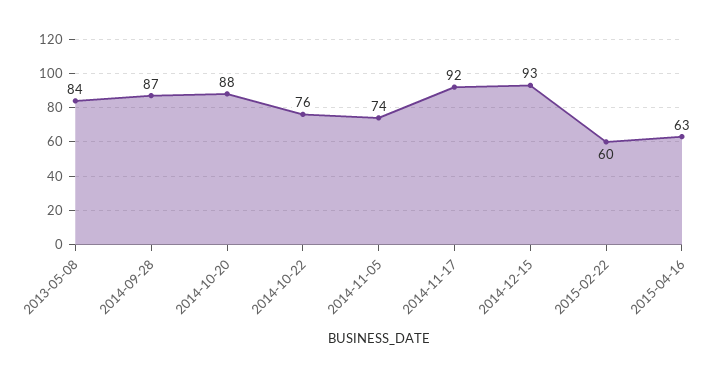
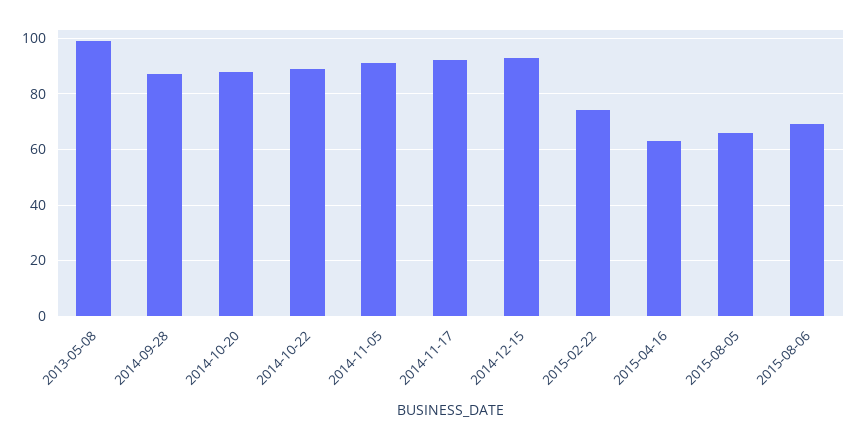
2013-05-08: 84 -> 100
2014-10-22: 76 -> 90
2014-11-05: 74 -> 90
2015-02-22: 60 -> 75
2015-08-05: none -> 65
2015-08-06: none -> 70

